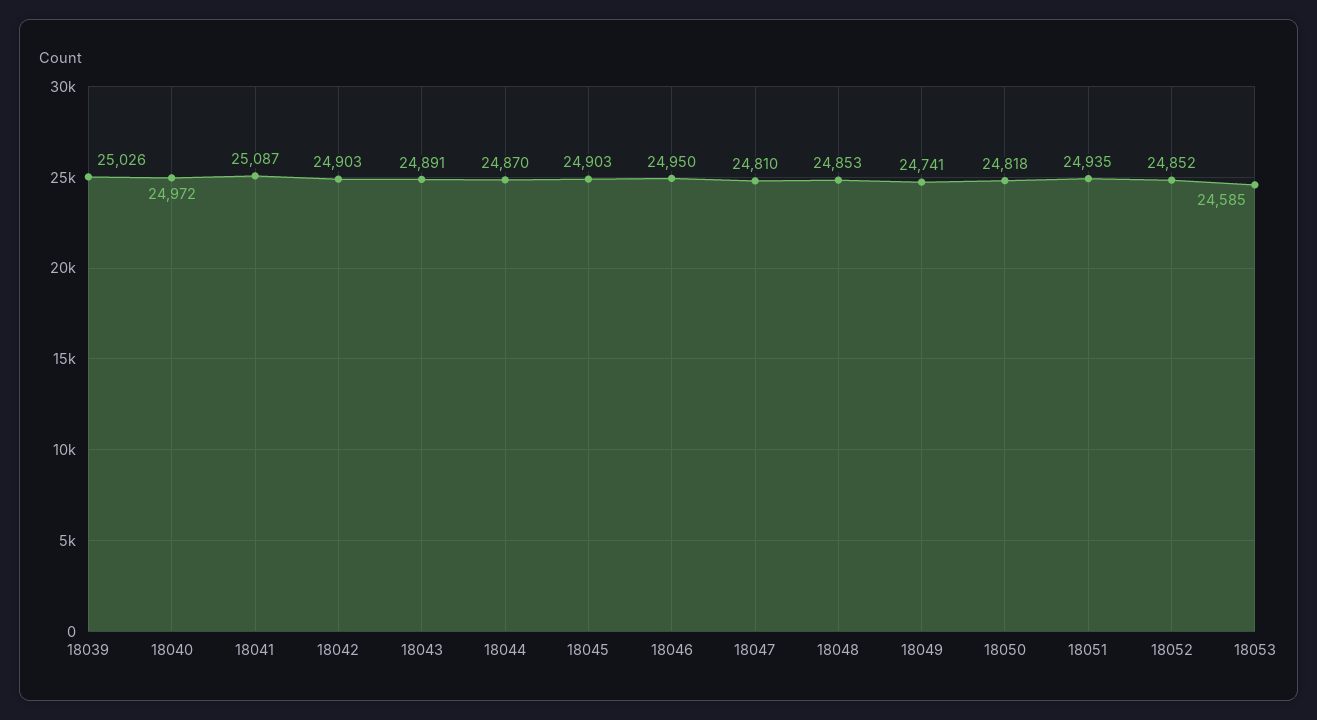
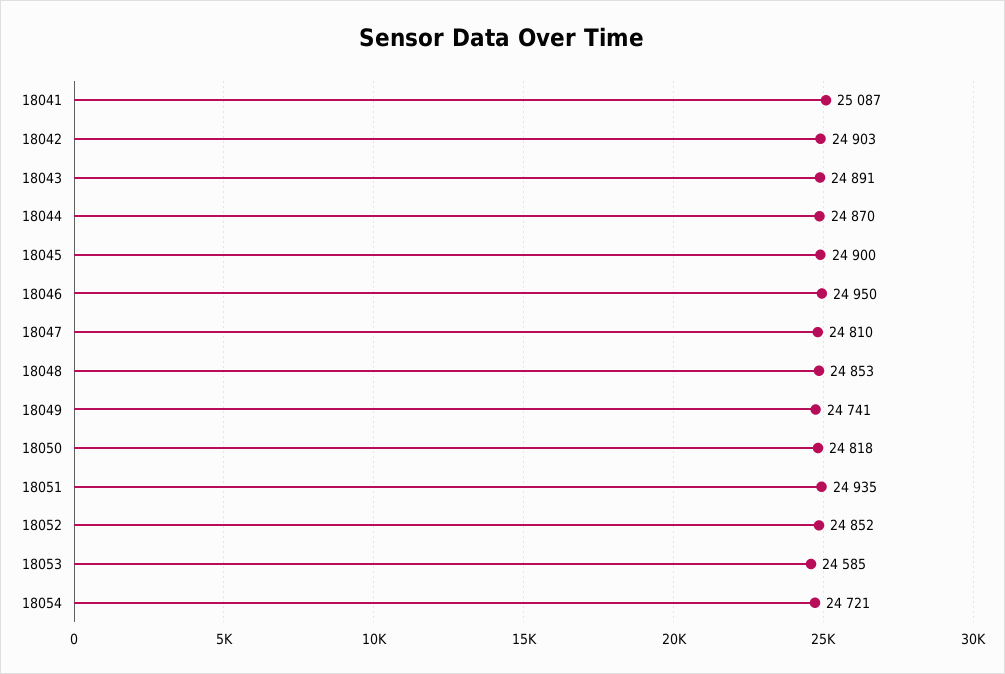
18039: 25026 -> none
18040: 24972 -> none
18045: 24903 -> 24900
18054: none -> 24721

